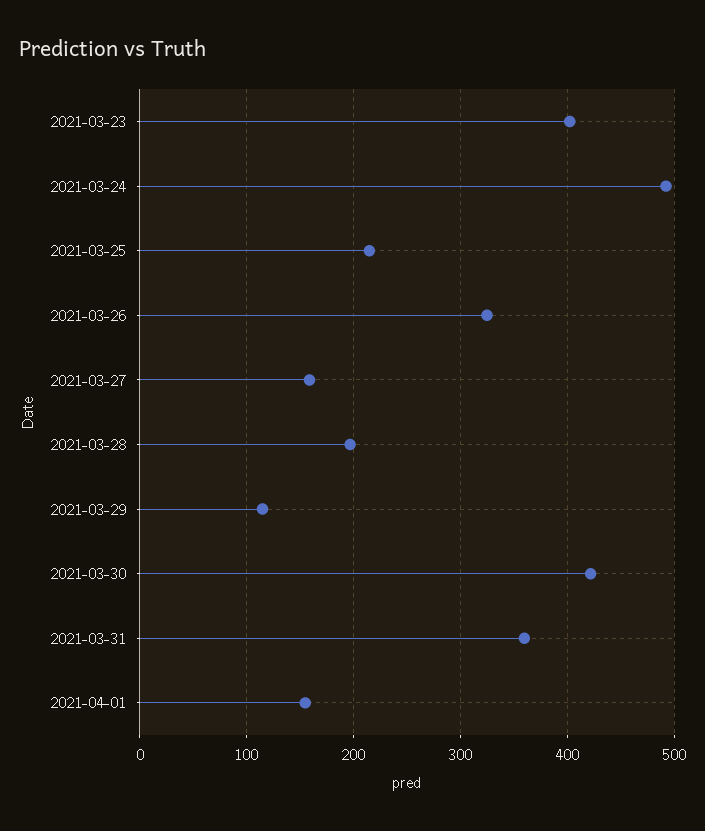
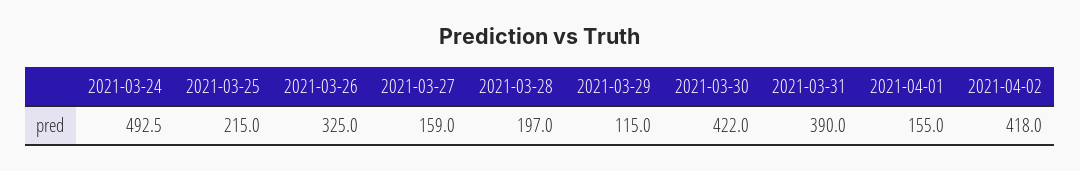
2021-03-23: 400 -> none
2021-03-31: 360 -> 390
2021-04-02: none -> 418

